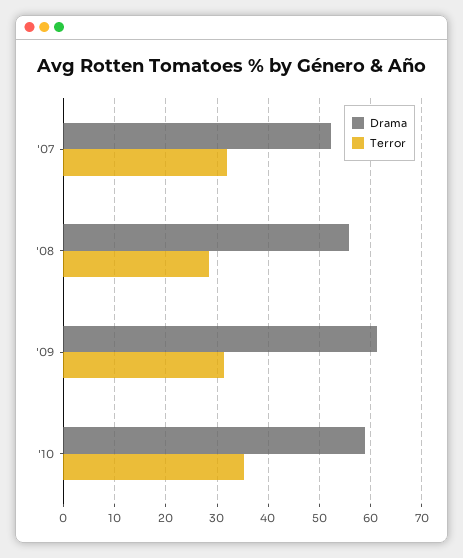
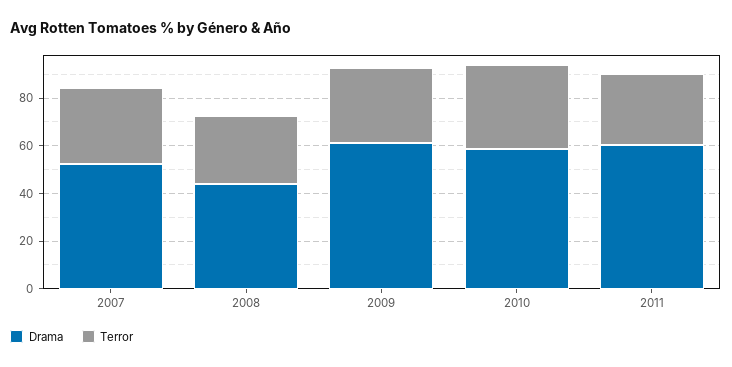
Drama, '08: 56 -> 45
Drama, 2011: none -> 60
Terror, 2011: none -> 30

